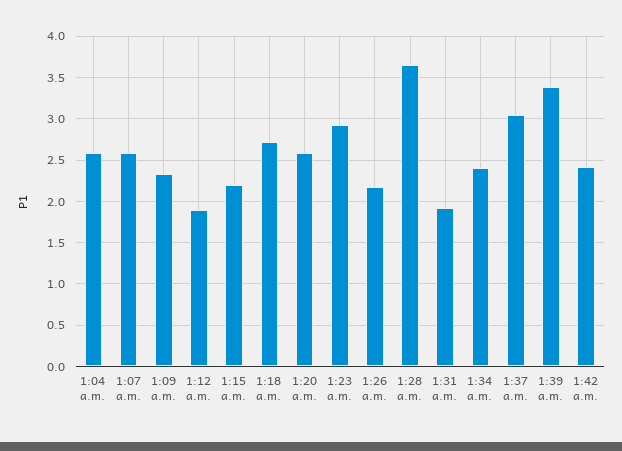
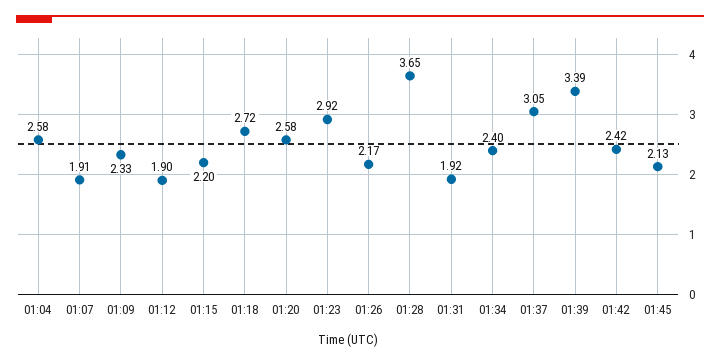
1:07 a.m.: 2.6 -> 1.91
01:45: none -> 2.13

